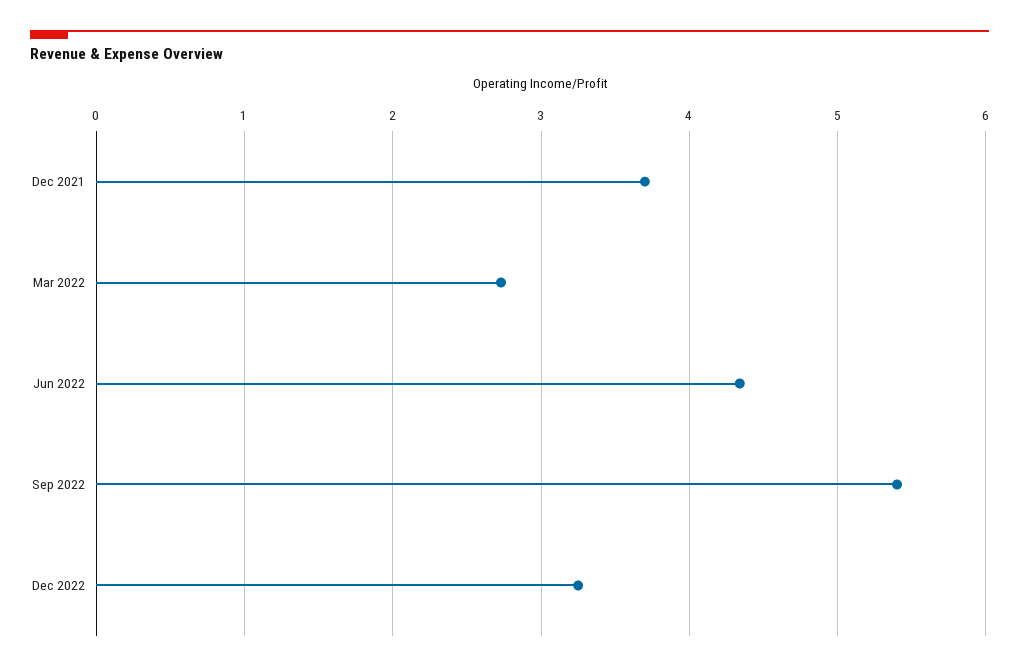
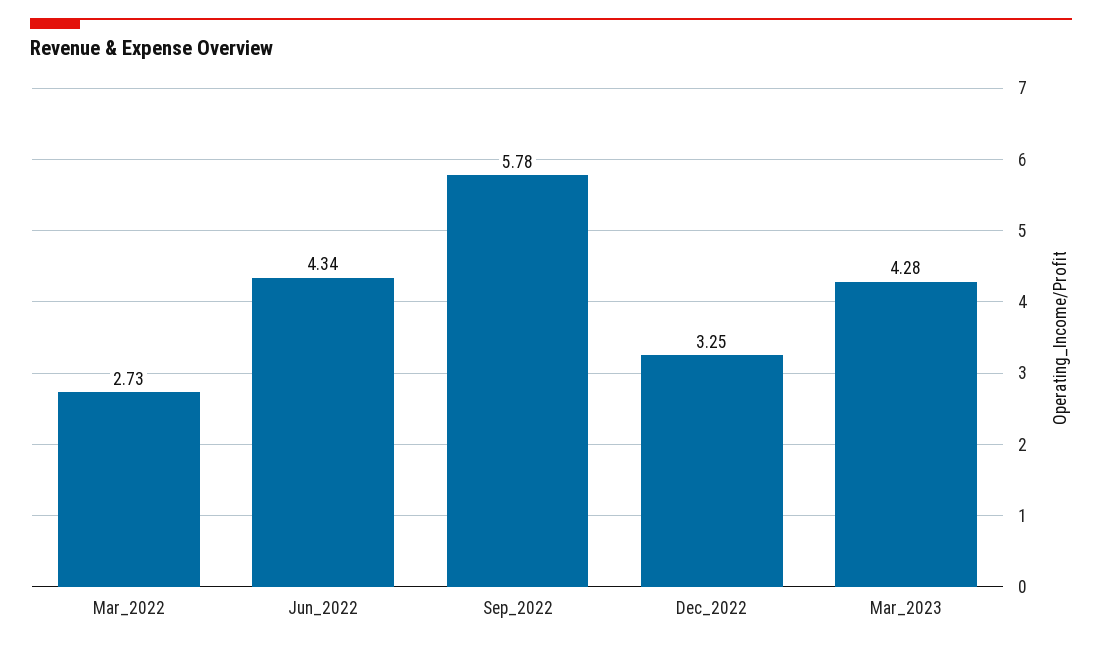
Dec 2021: 3.7 -> none
Sep 2022: 5.4 -> 5.78
Mar_2023: none -> 4.28

